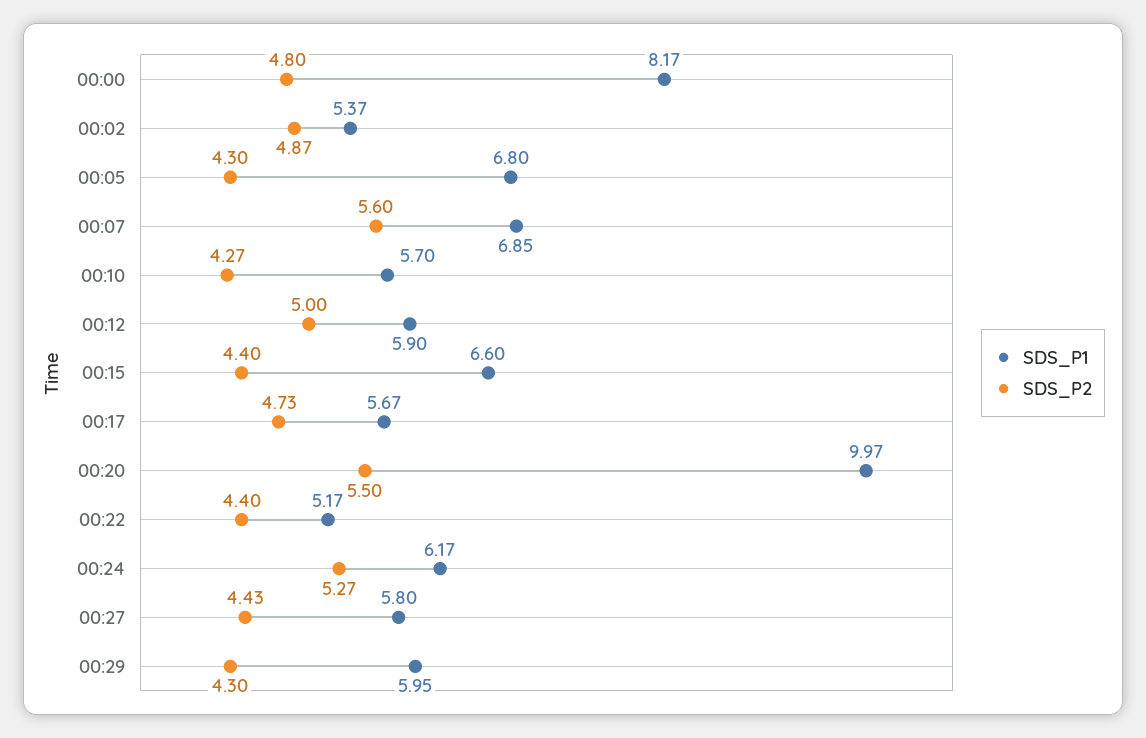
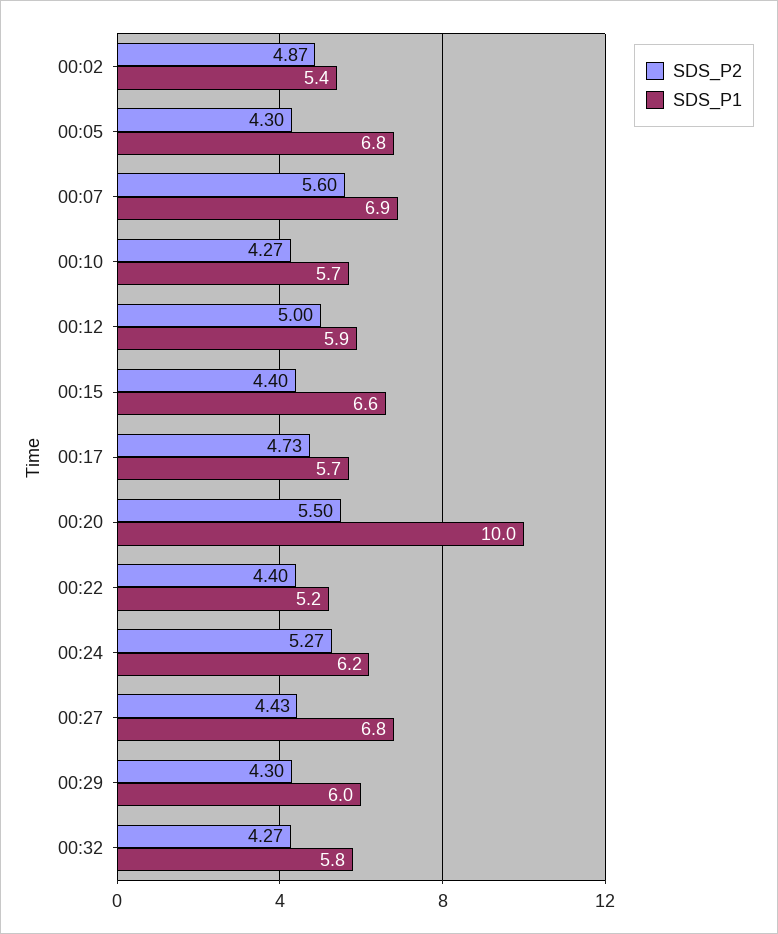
SDS_P1, 00:00: 8.17 -> none
SDS_P2, 00:00: 4.8 -> none
SDS_P1, 00:27: 5.8 -> 6.8
SDS_P2, 00:32: none -> 4.27
SDS_P1, 00:32: none -> 5.8

